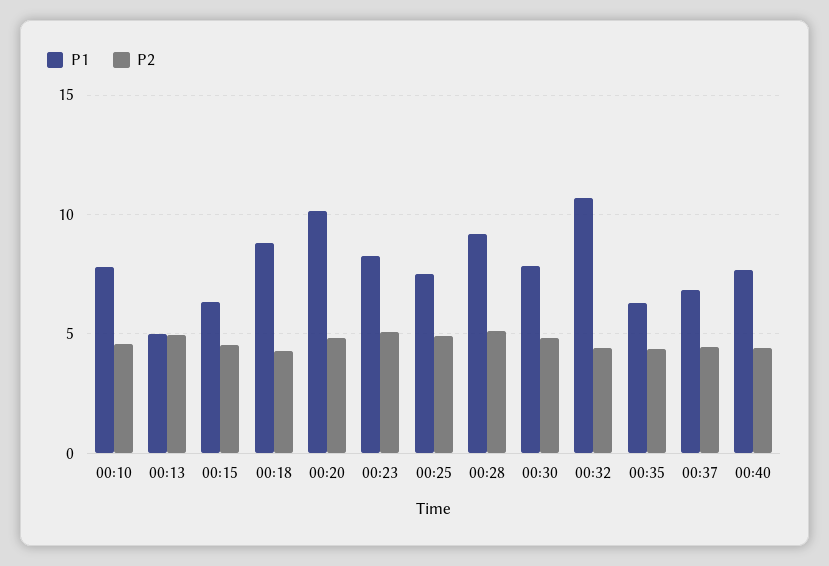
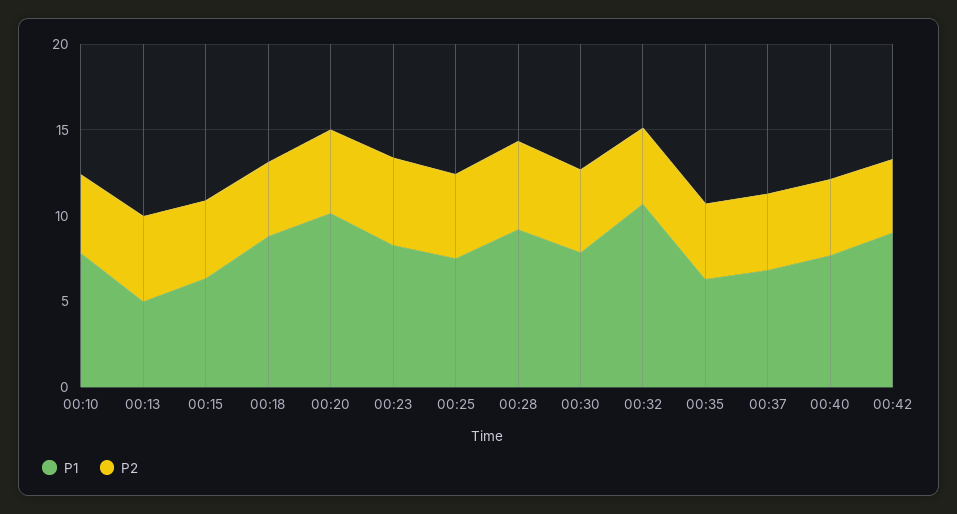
P1, 00:42: none -> 9
P2, 00:42: none -> 4

